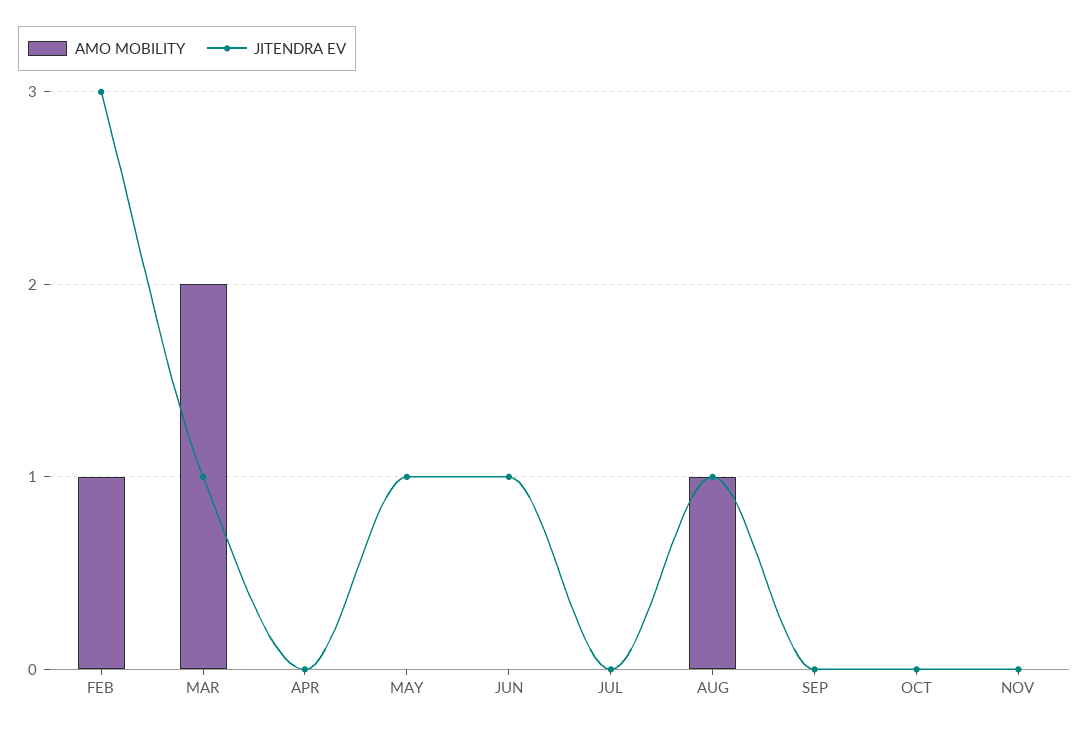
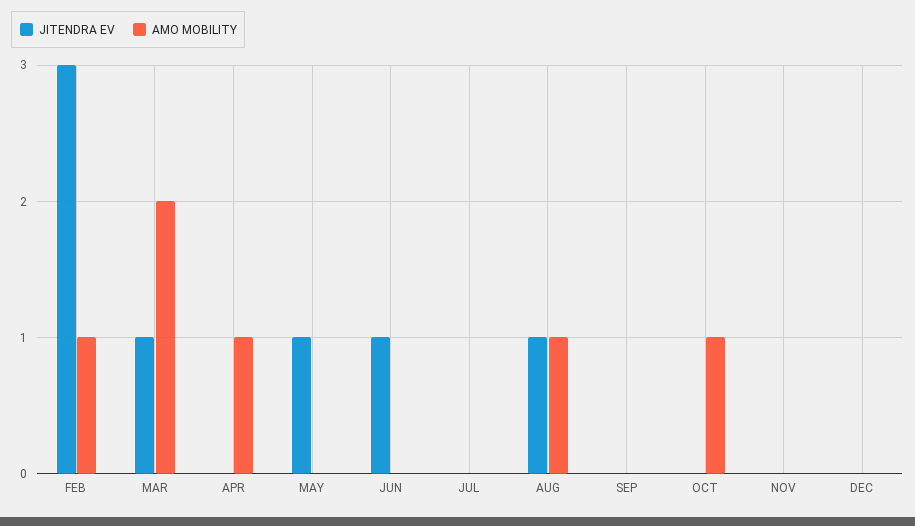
AMO MOBILITY, APR: 0 -> 1
AMO MOBILITY, OCT: 0 -> 1
JITENDRA EV, DEC: none -> 0
AMO MOBILITY, DEC: none -> 0

